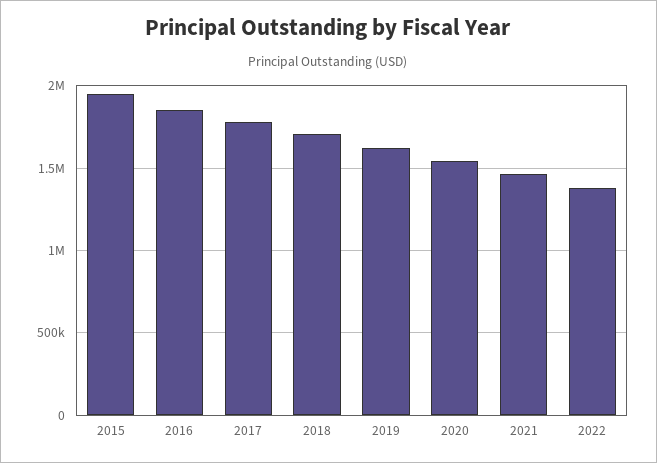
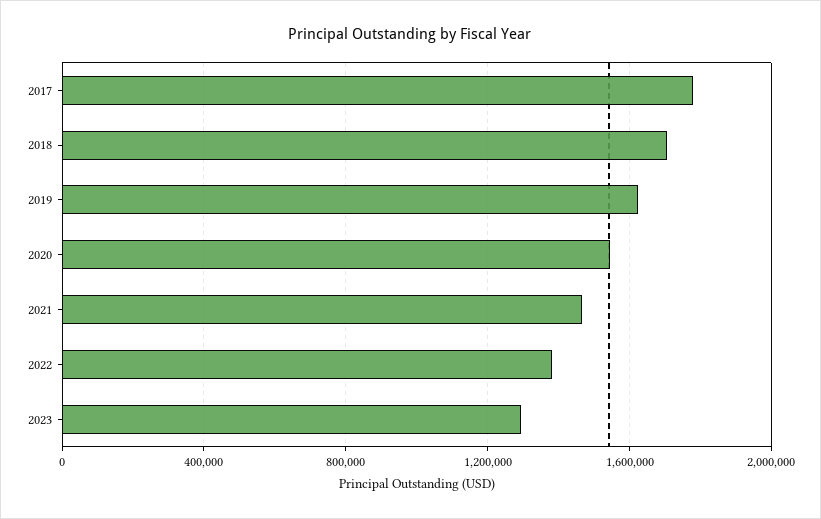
2015: 1950000 -> none
2016: 1850000 -> none
2023: none -> 1300000

